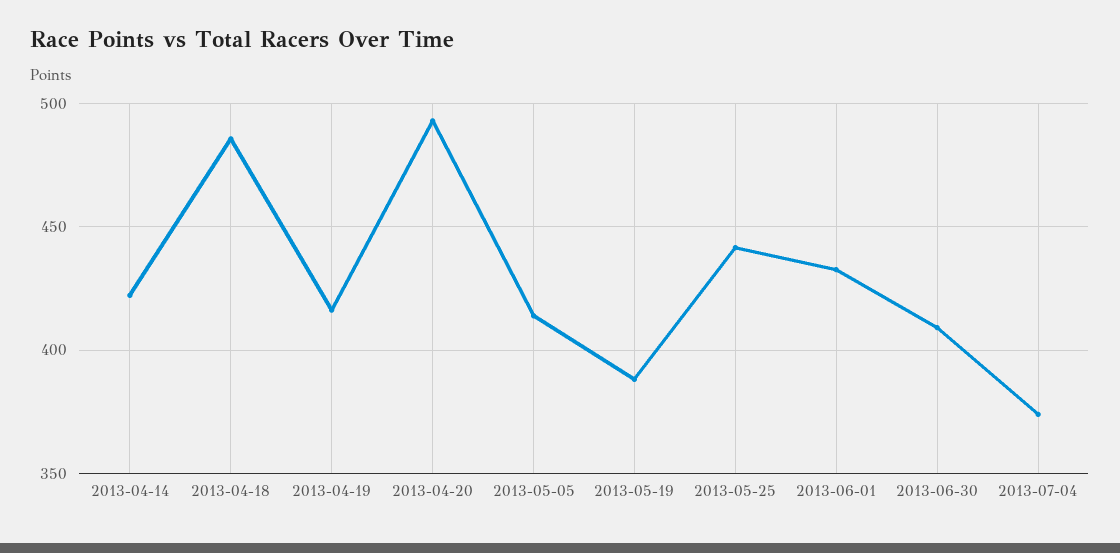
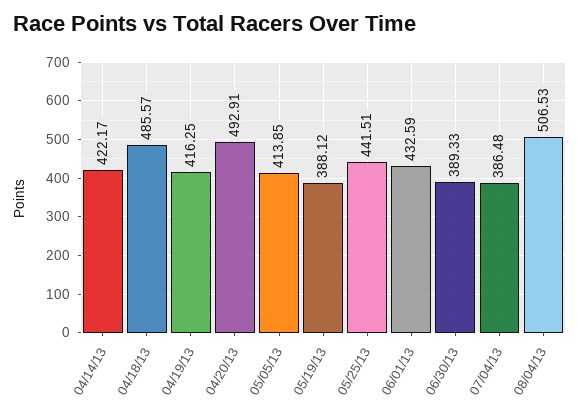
2013-06-30: 410 -> 389.33
2013-07-04: 375 -> 386.48
08/04/13: none -> 506.53

